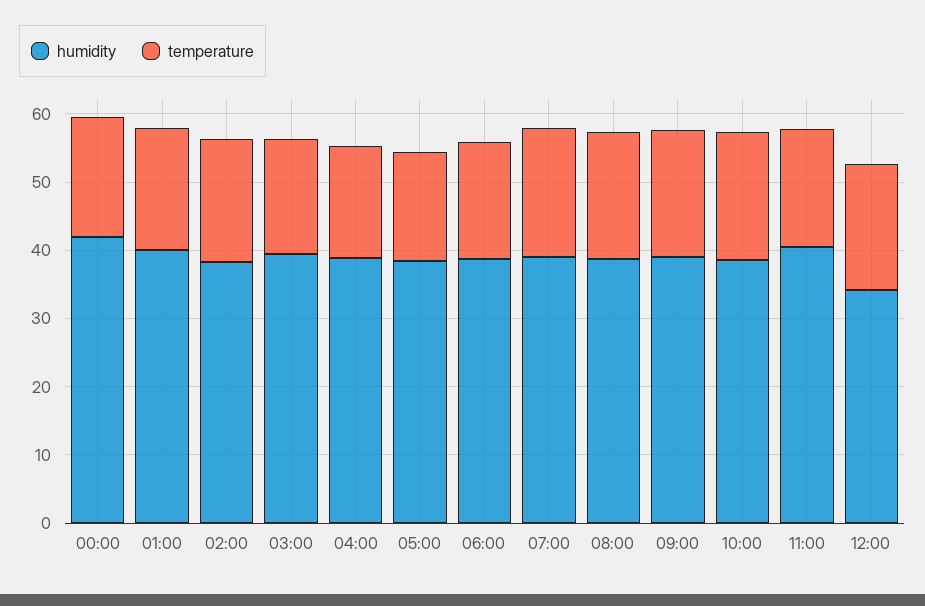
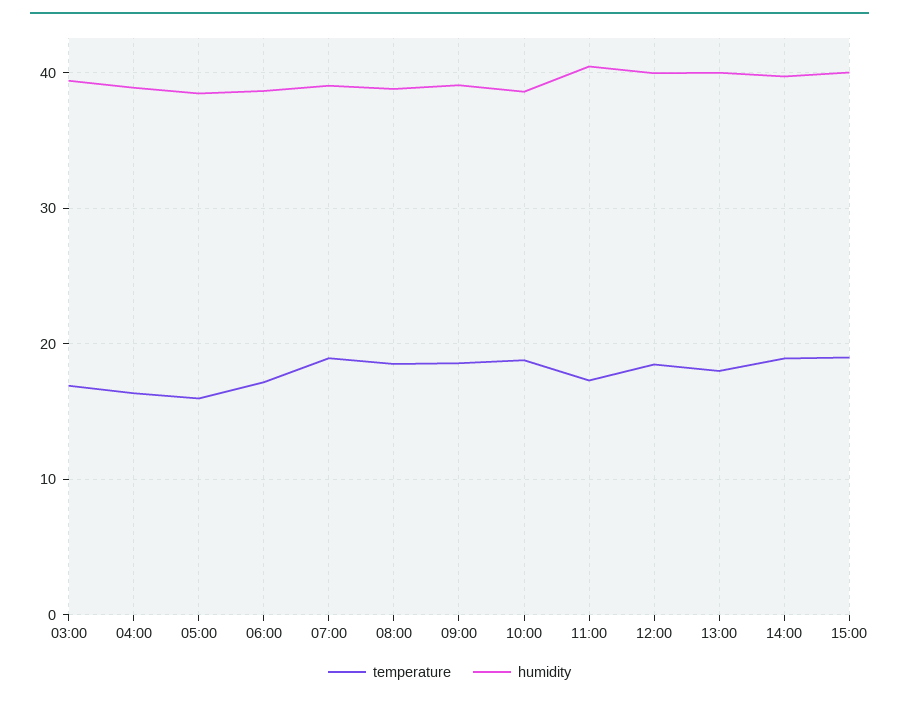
humidity, 00:00: 42 -> none
temperature, 00:00: 18 -> none
humidity, 01:00: 40 -> none
temperature, 01:00: 18 -> none
humidity, 02:00: 38 -> none
temperature, 02:00: 18 -> none
humidity, 12:00: 34 -> 40
temperature, 13:00: none -> 18
humidity, 13:00: none -> 40
temperature, 14:00: none -> 19
humidity, 14:00: none -> 40
temperature, 15:00: none -> 19
humidity, 15:00: none -> 40

